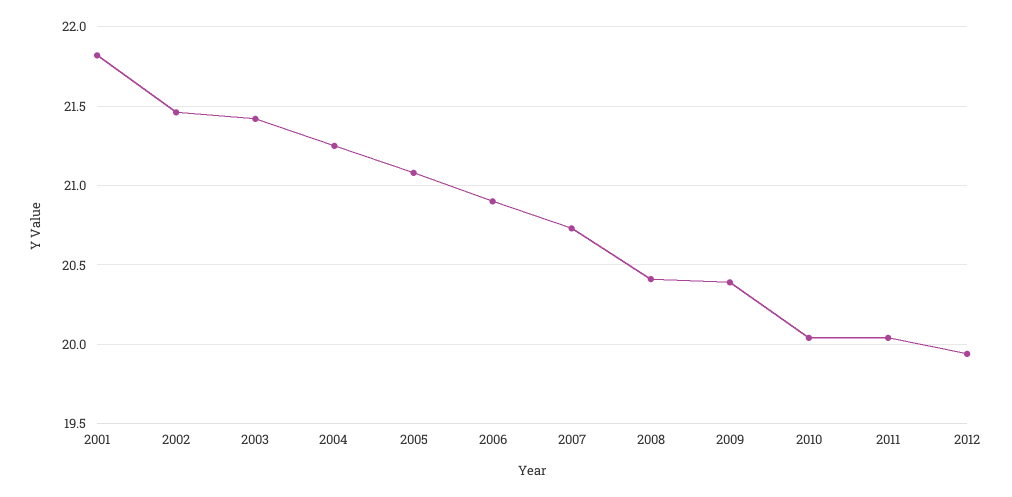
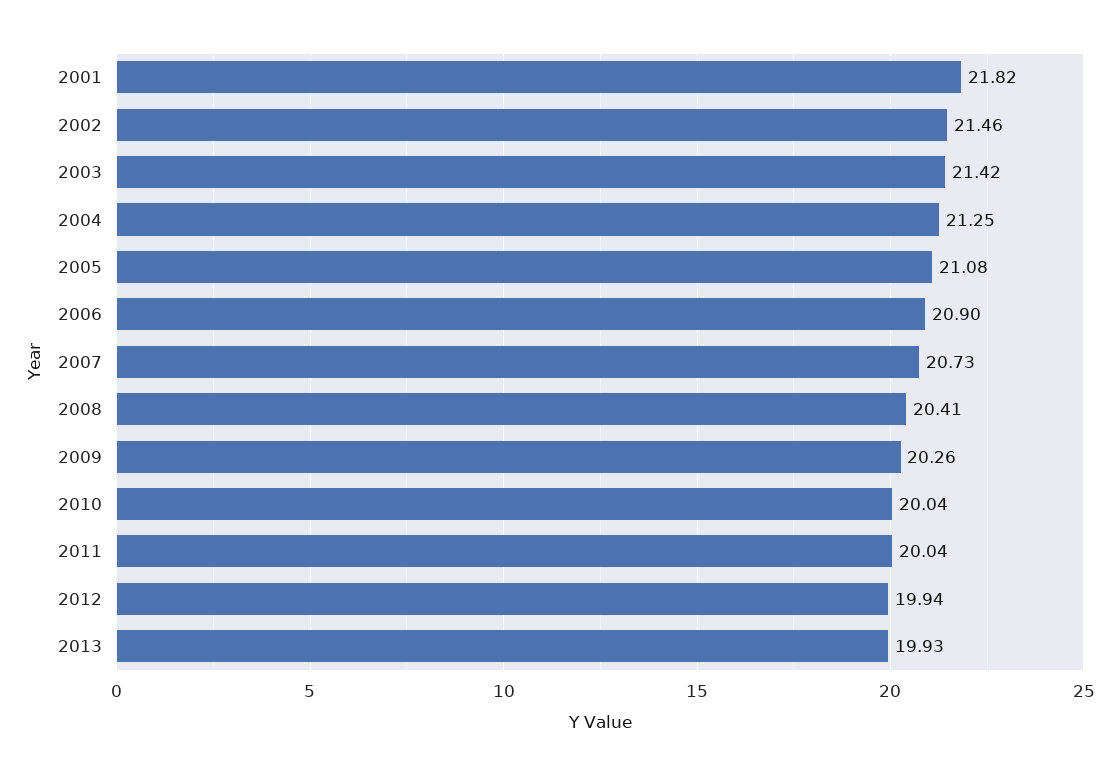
2009: 20.4 -> 20.26
2013: none -> 19.93

